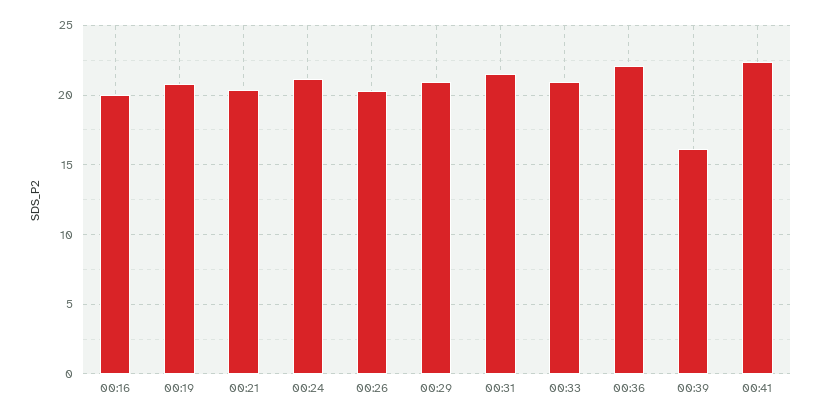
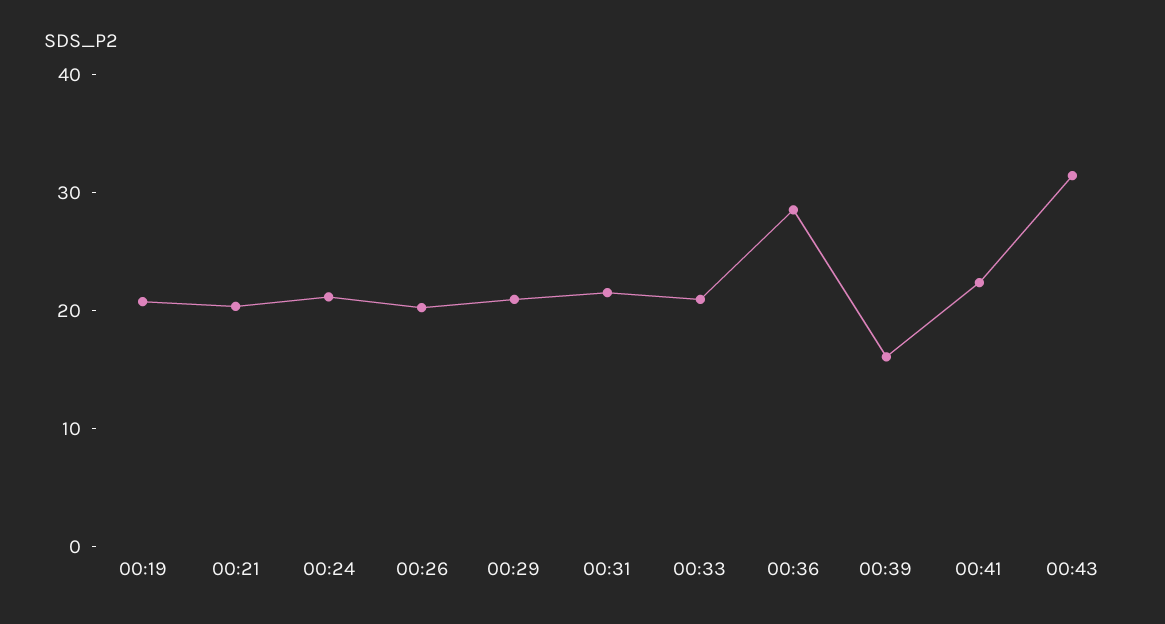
00:16: 20 -> none
00:36: 22 -> 28
00:43: none -> 32

